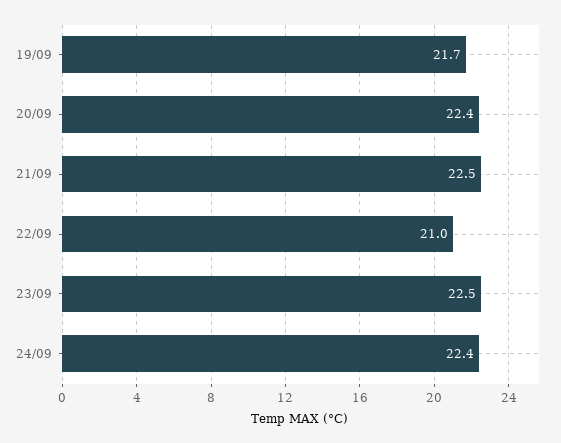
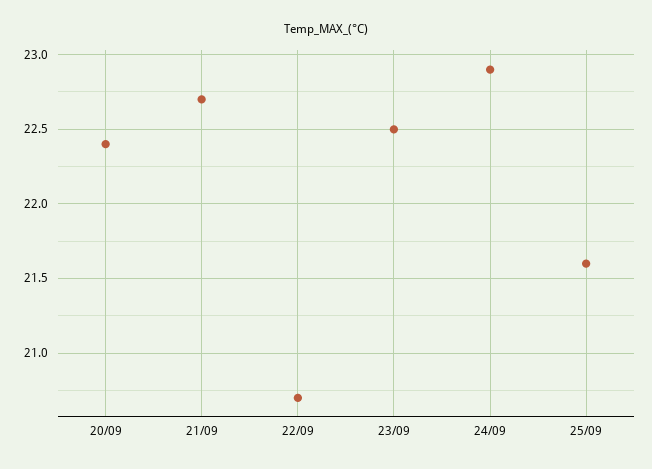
19/09: 21.7 -> none
21/09: 22.5 -> 22.7
22/09: 21 -> 20.7
24/09: 22.4 -> 22.9
25/09: none -> 21.6

